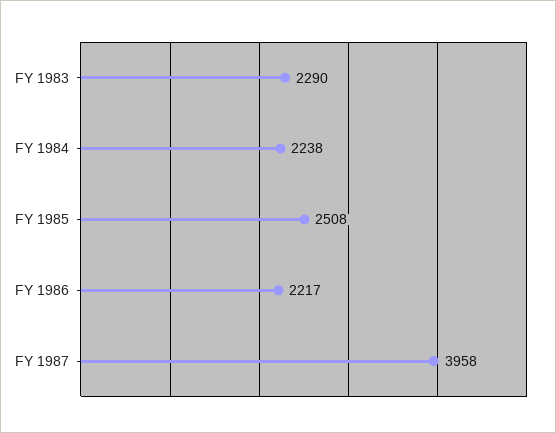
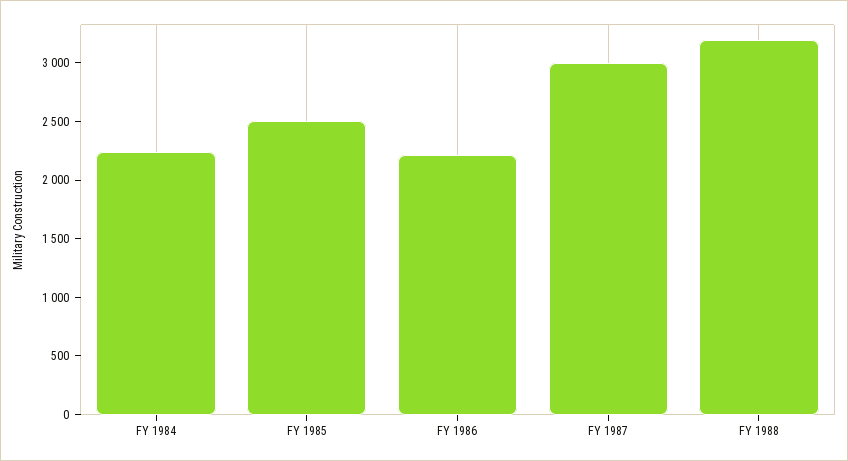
FY 1983: 2290 -> none
FY 1987: 3958 -> 3000
FY 1988: none -> 3200

